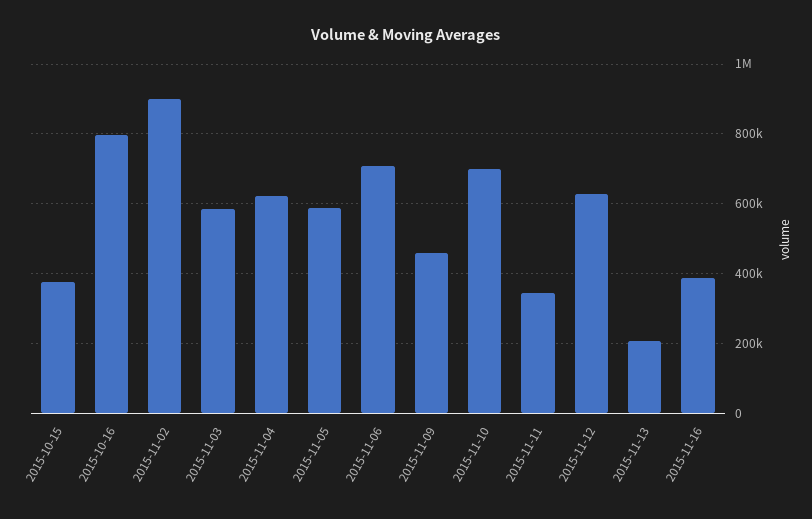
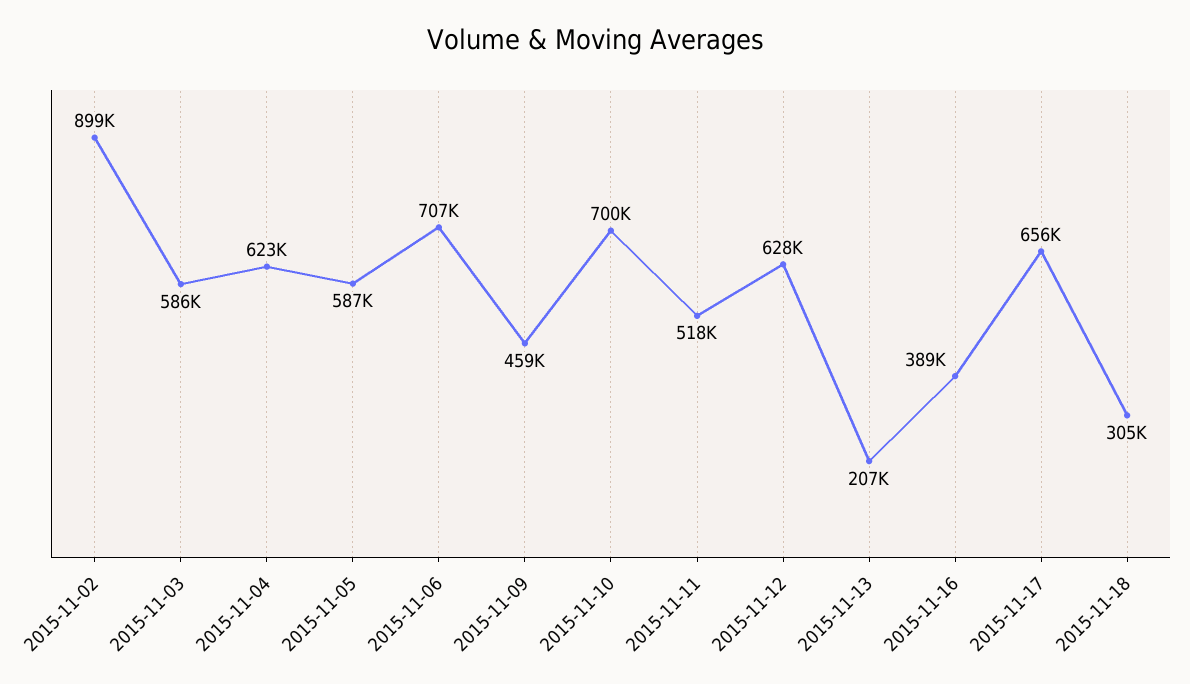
2015-10-15: 380000 -> none
2015-10-16: 800000 -> none
2015-11-11: 340000 -> 518000
2015-11-17: none -> 656000
2015-11-18: none -> 305000

